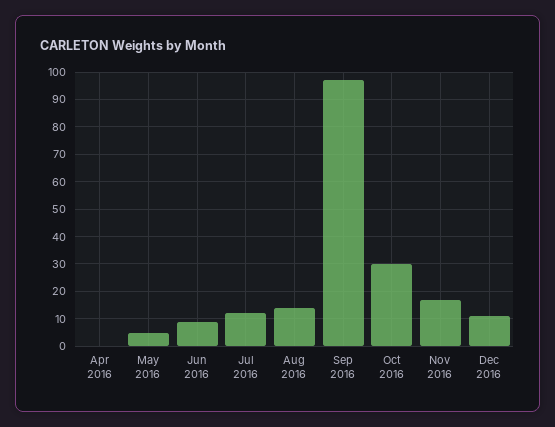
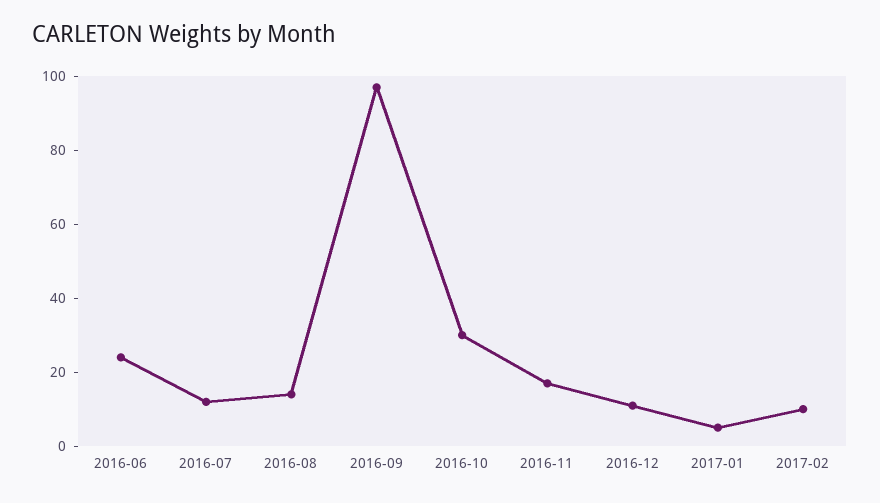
Apr 2016: 0 -> none
May 2016: 5 -> none
Jun 2016: 10 -> 25
2017-01: none -> 5
2017-02: none -> 10

